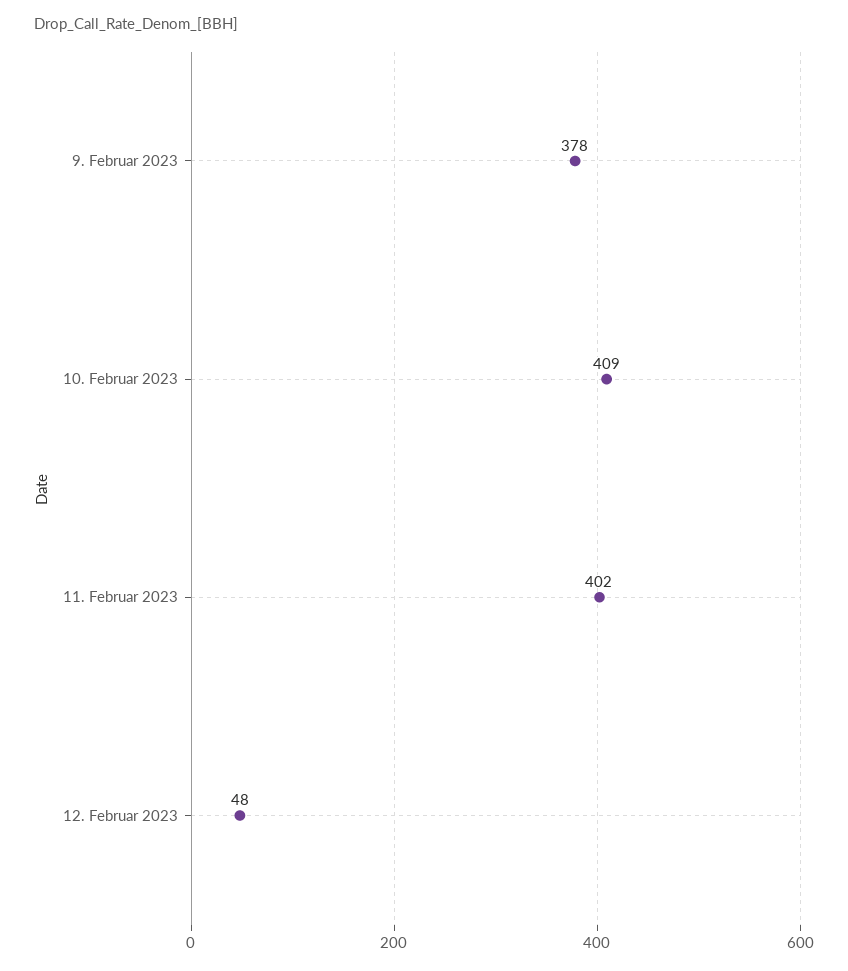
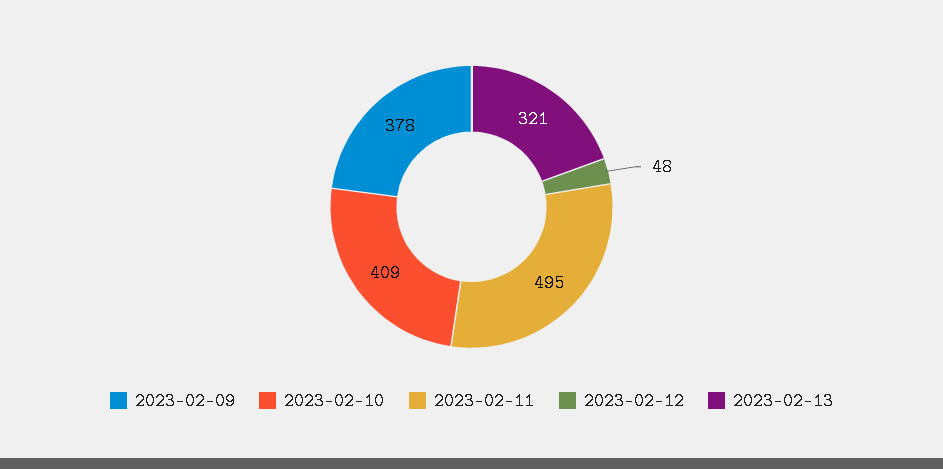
11. Februar 2023: 402 -> 495
2023-02-13: none -> 321

